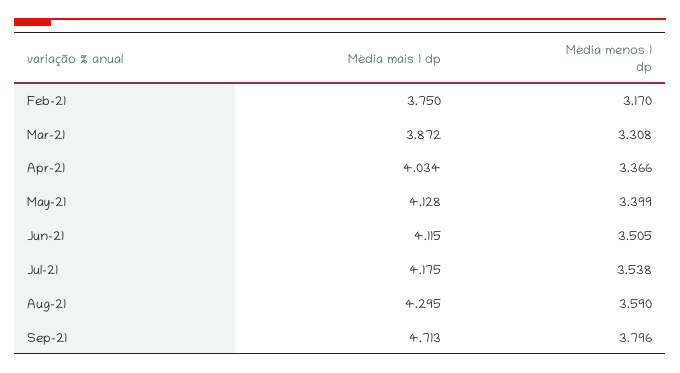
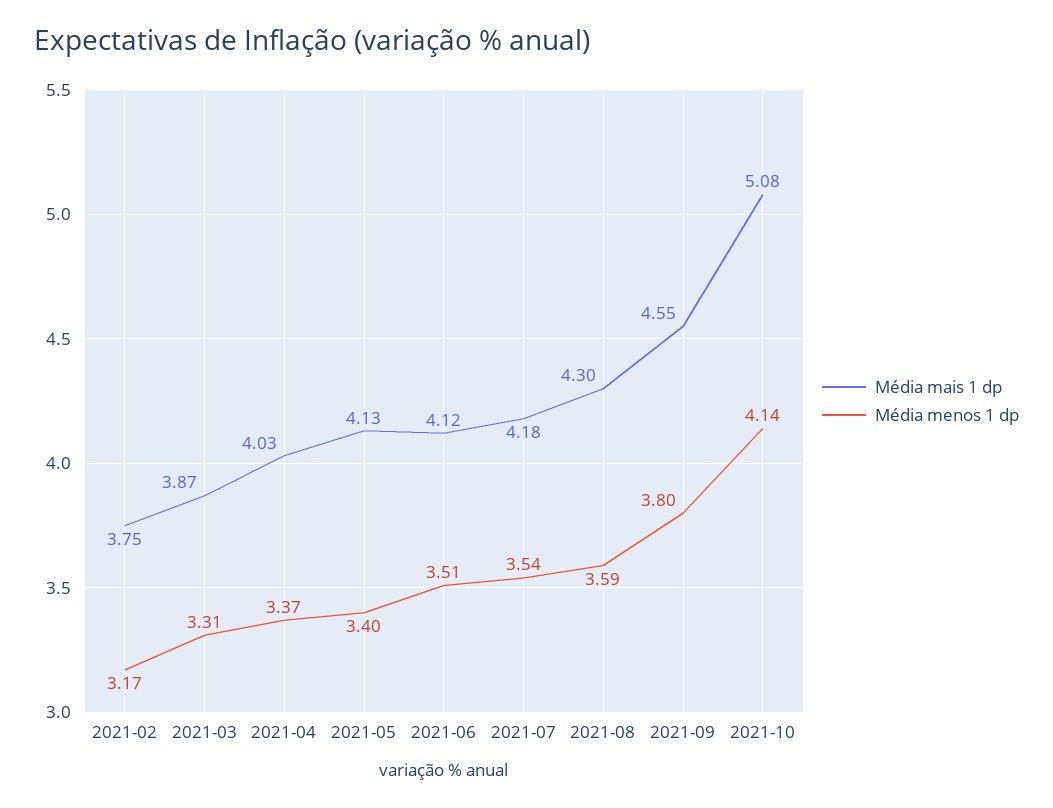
Média mais 1 dp, Sep-21: 4.713 -> 4.55
Média mais 1 dp, 2021-10: none -> 5.08
Média menos 1 dp, 2021-10: none -> 4.14

